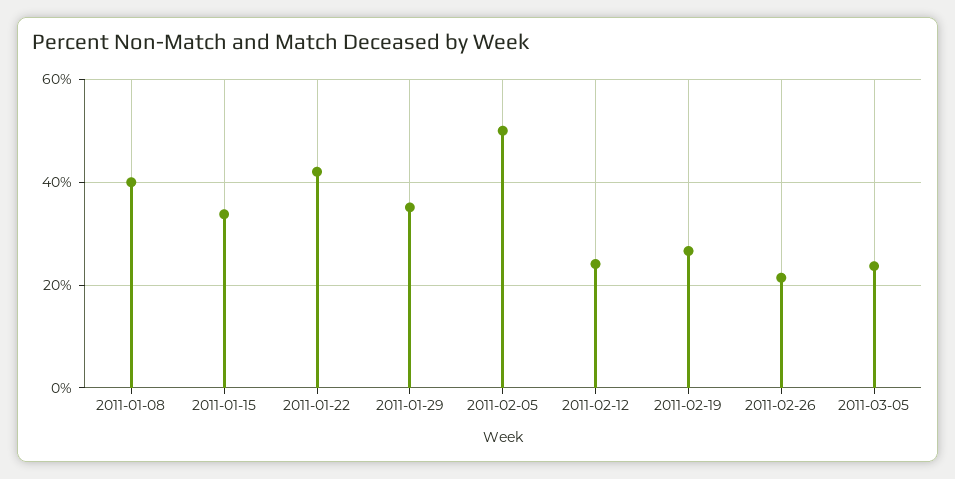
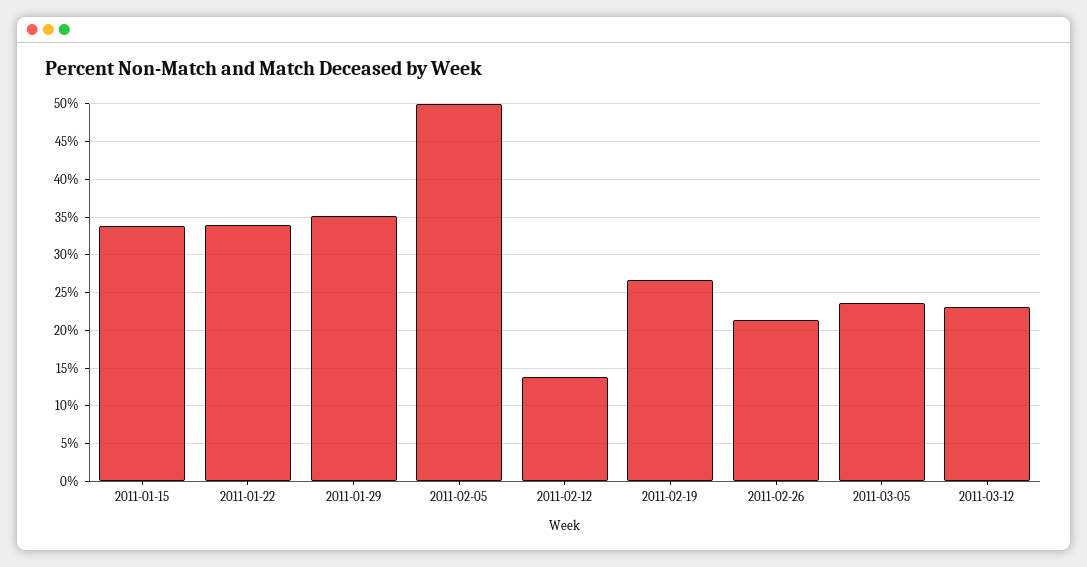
2011-01-08: 40 -> none
2011-01-22: 42 -> 34
2011-02-12: 24 -> 14
2011-03-12: none -> 23

